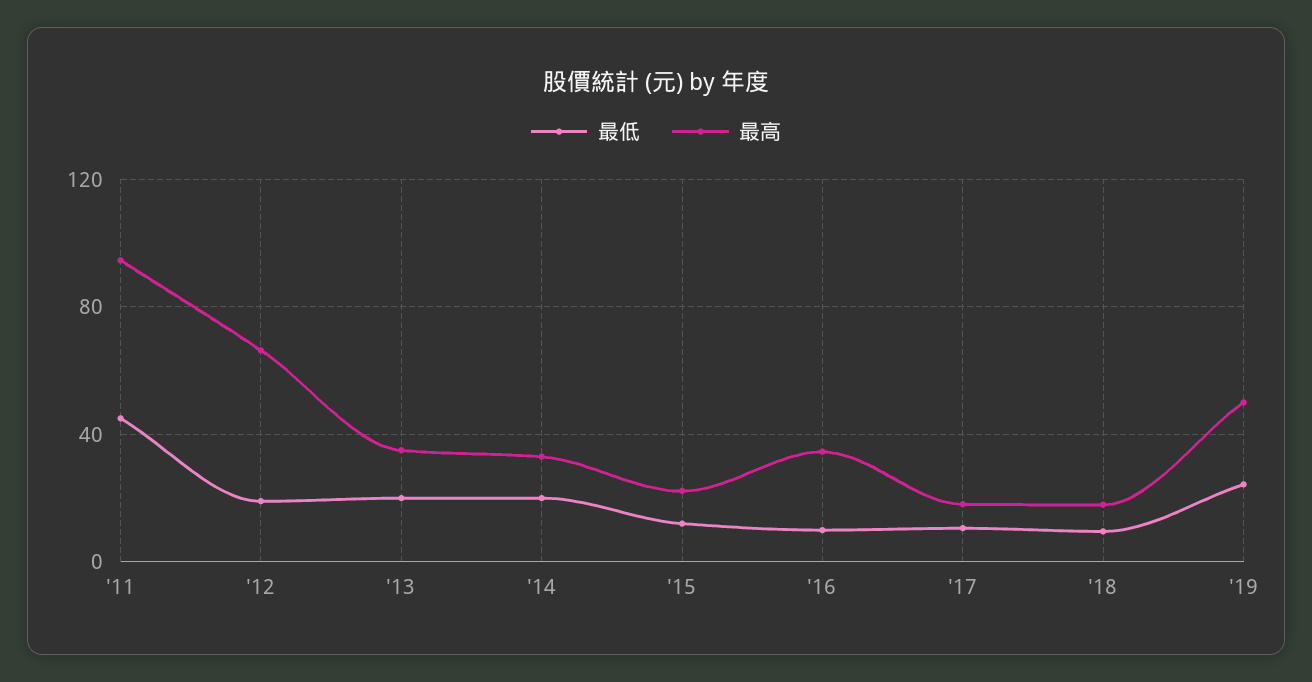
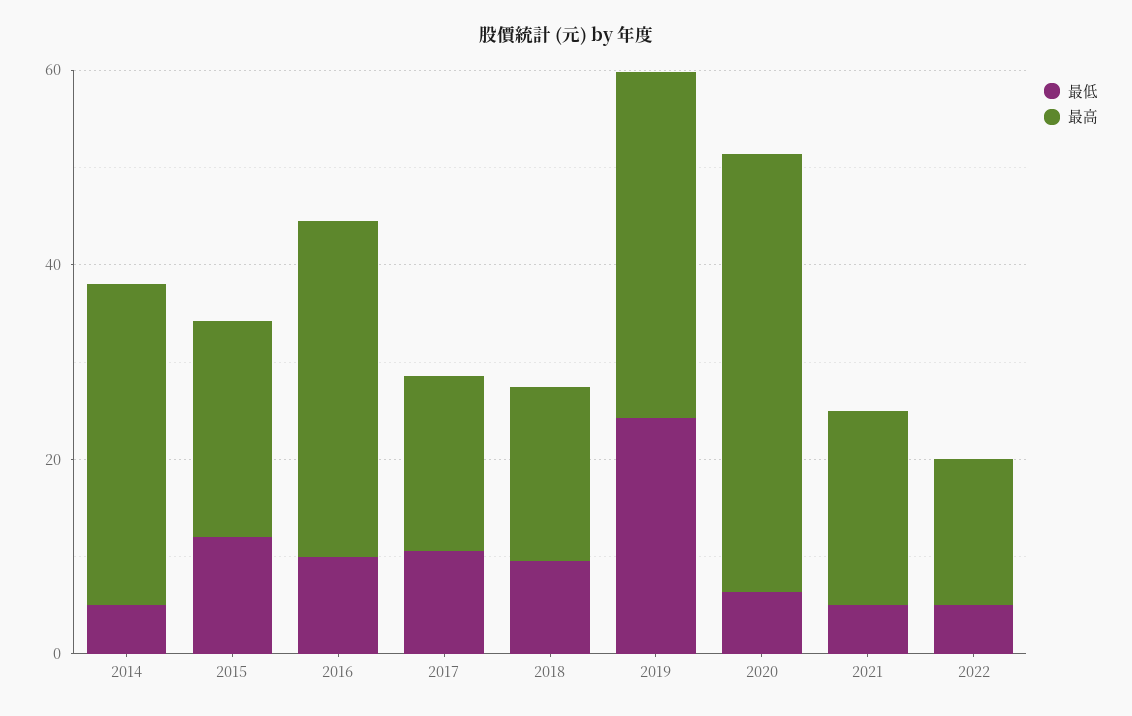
最低, '11: 45 -> none
最高, '11: 95 -> none
最低, '12: 20 -> none
最高, '12: 65 -> none
最低, '13: 20 -> none
最高, '13: 35 -> none
最低, '14: 20 -> 5
最高, '19: 50 -> 35
最低, 2020: none -> 5
最高, 2020: none -> 45
最低, 2021: none -> 5
最高, 2021: none -> 20
最低, 2022: none -> 5
最高, 2022: none -> 15

